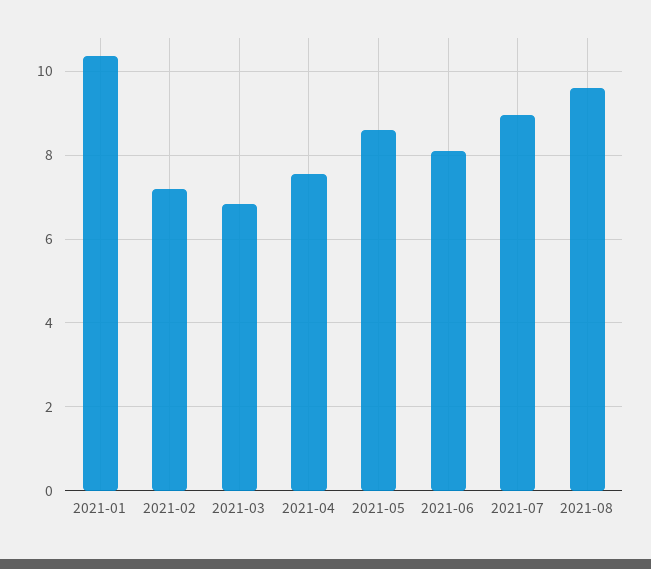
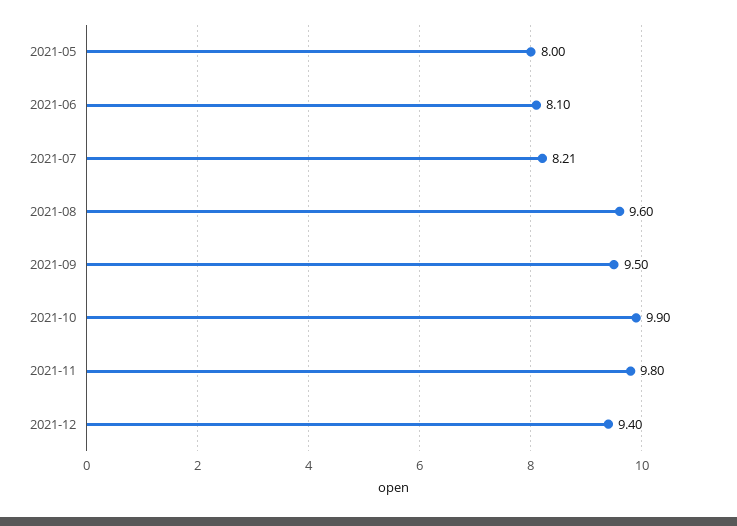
2021-01: 10.4 -> none
2021-02: 7.2 -> none
2021-03: 6.8 -> none
2021-04: 7.6 -> none
2021-05: 8.6 -> 8
2021-07: 9 -> 8.21
2021-09: none -> 9.5
2021-10: none -> 9.9
2021-11: none -> 9.8
2021-12: none -> 9.4

